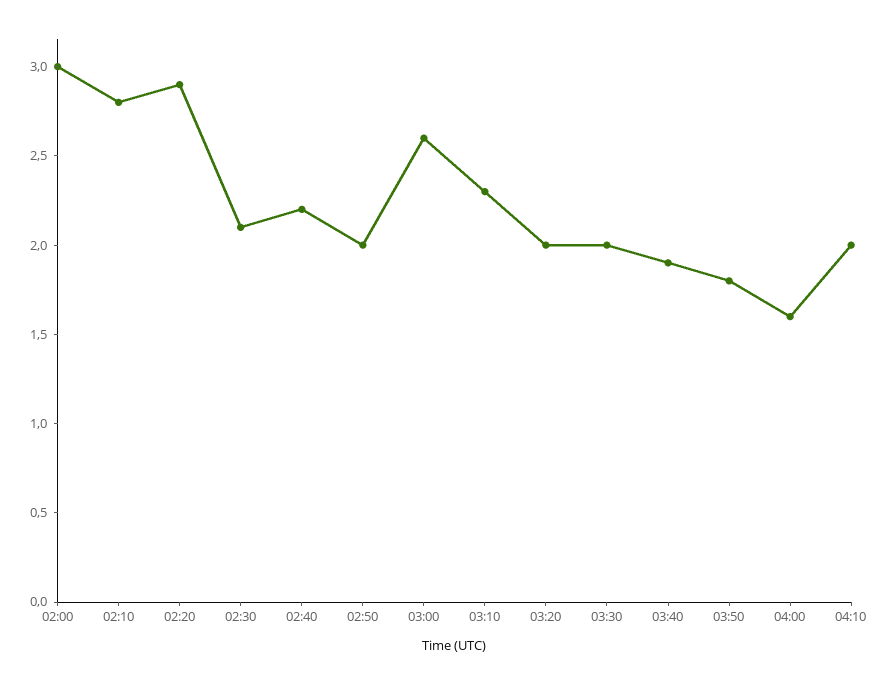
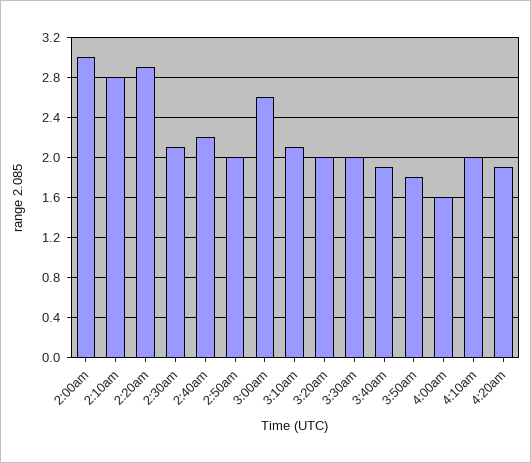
03:10: 2.3 -> 2.1
4:20am: none -> 1.9

